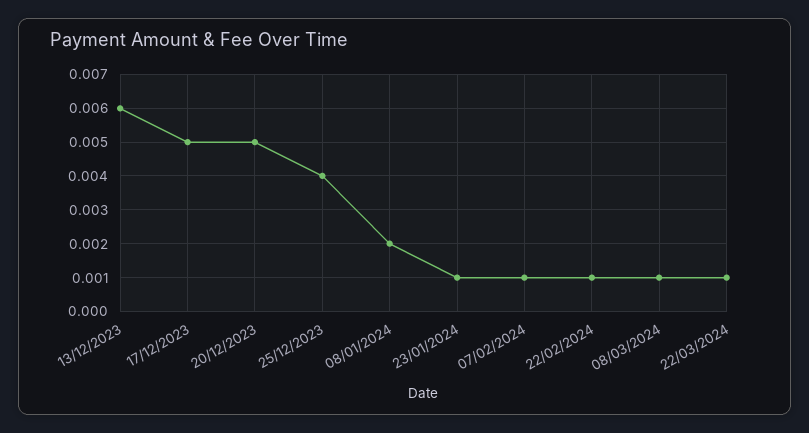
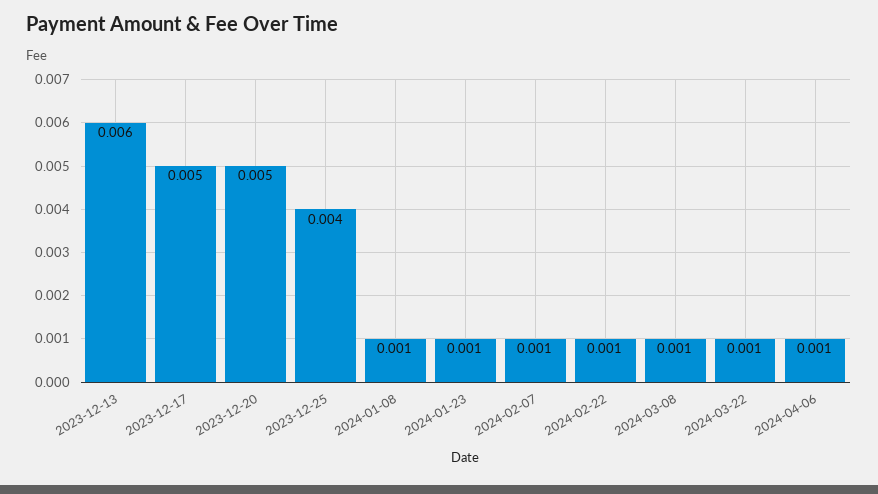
08/01/2024: 0.002 -> 0.001
2024-04-06: none -> 0.001

